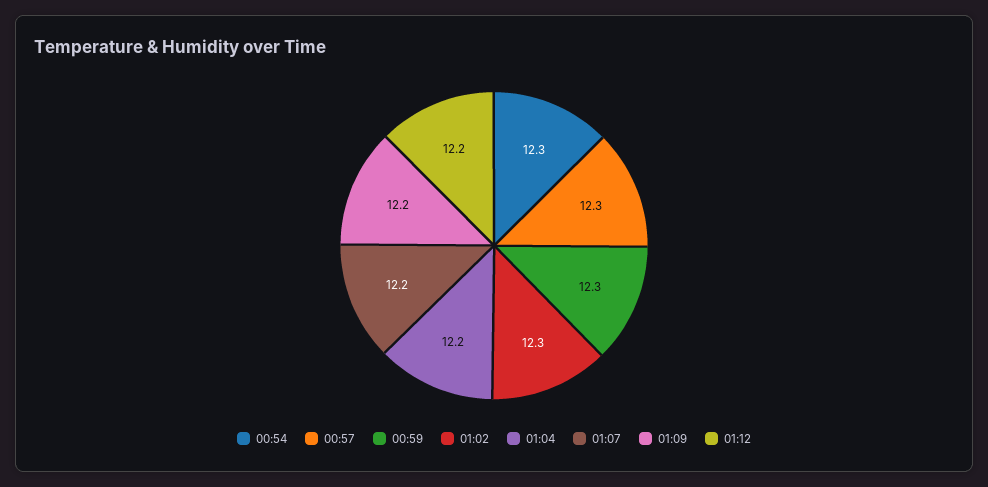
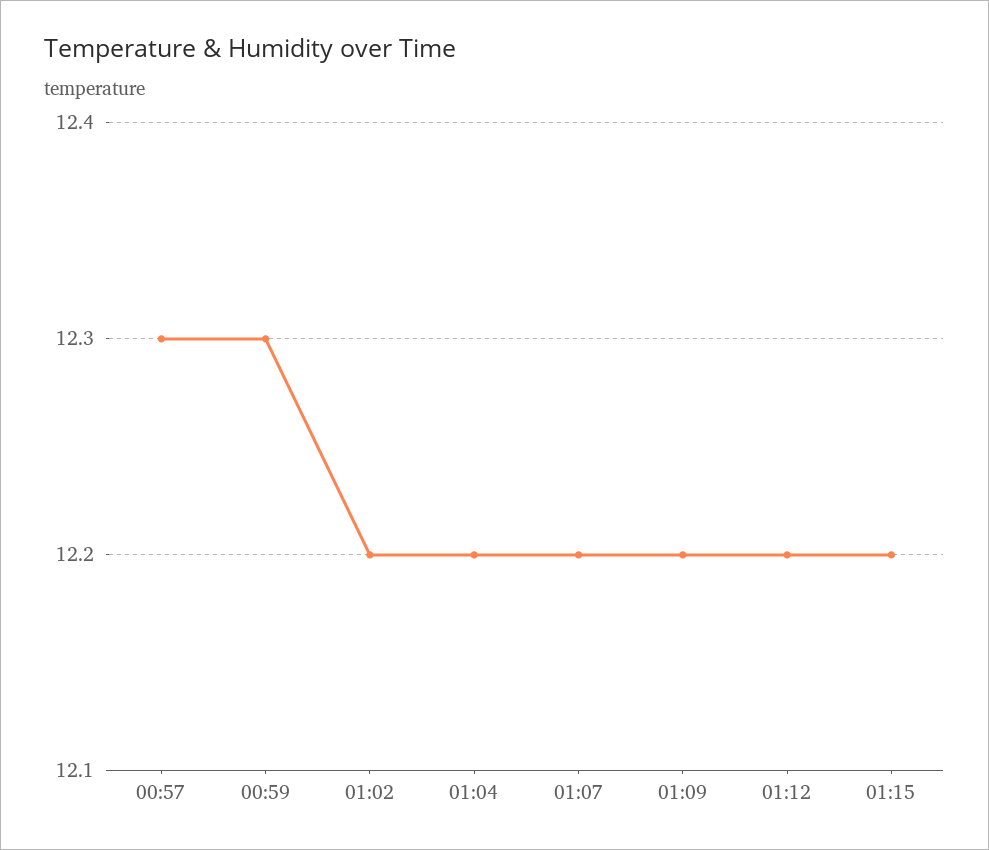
00:54: 12.3 -> none
01:02: 12.3 -> 12.2
01:15: none -> 12.2

